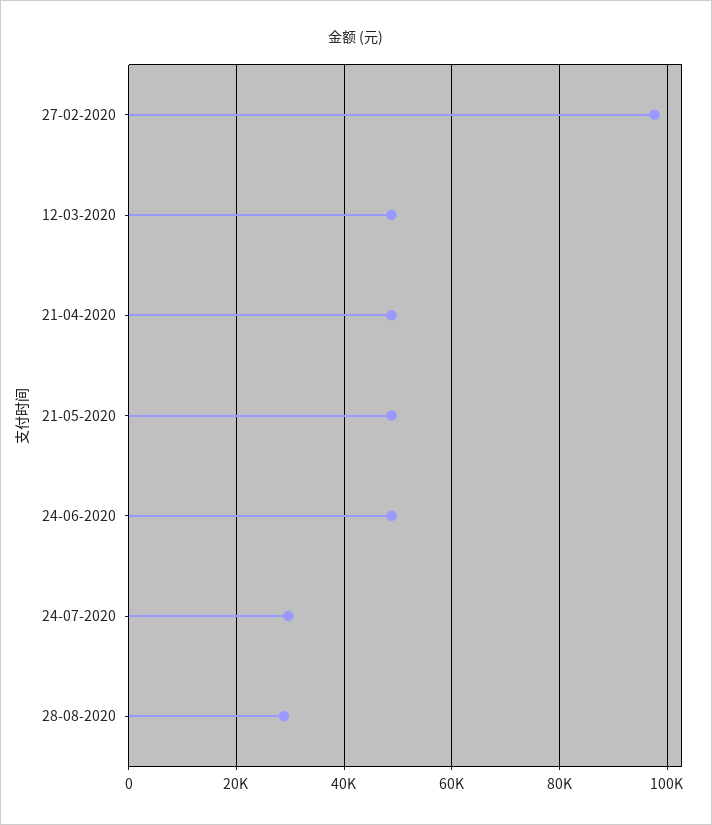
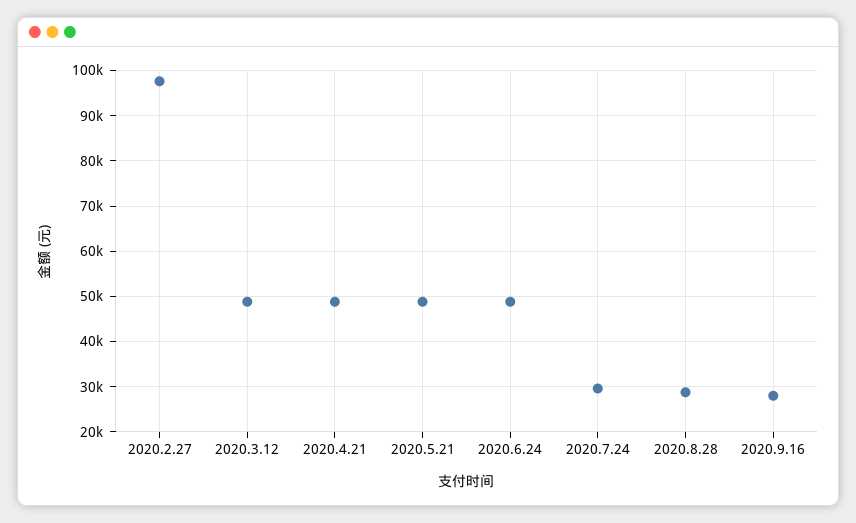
2020.9.16: none -> 28000

